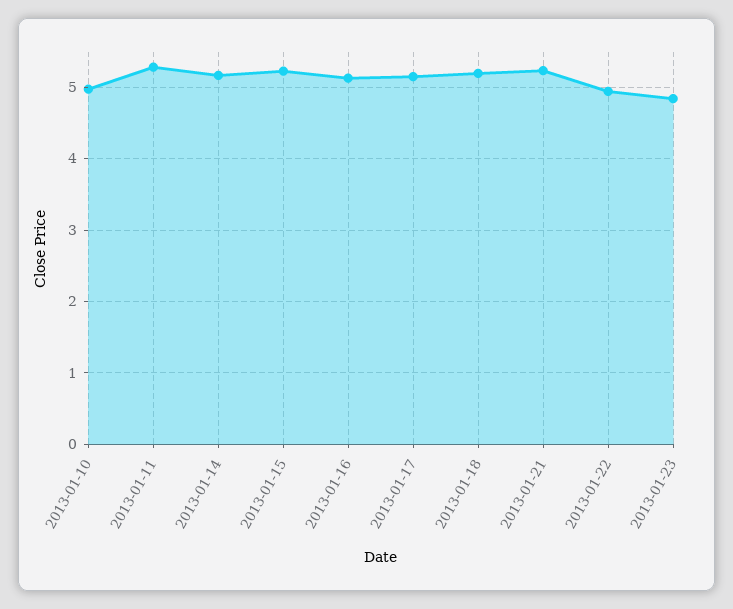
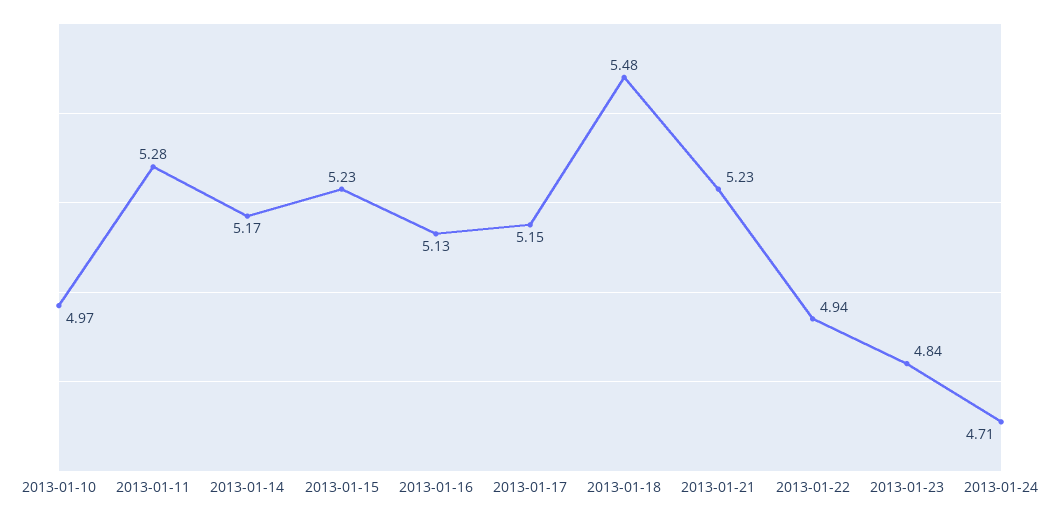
2013-01-18: 5.2 -> 5.48
2013-01-24: none -> 4.71

